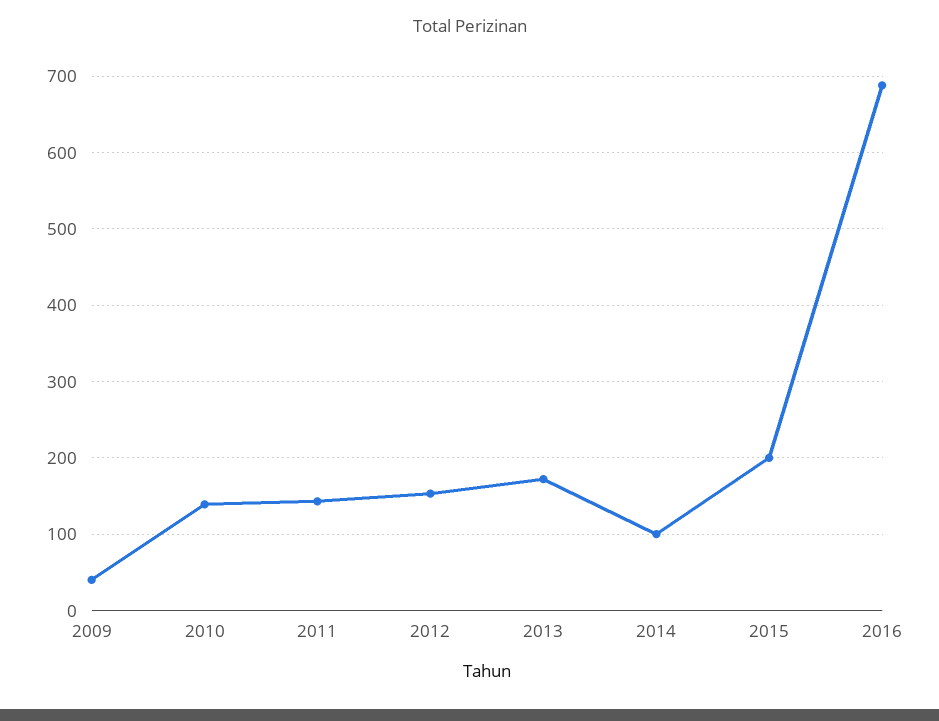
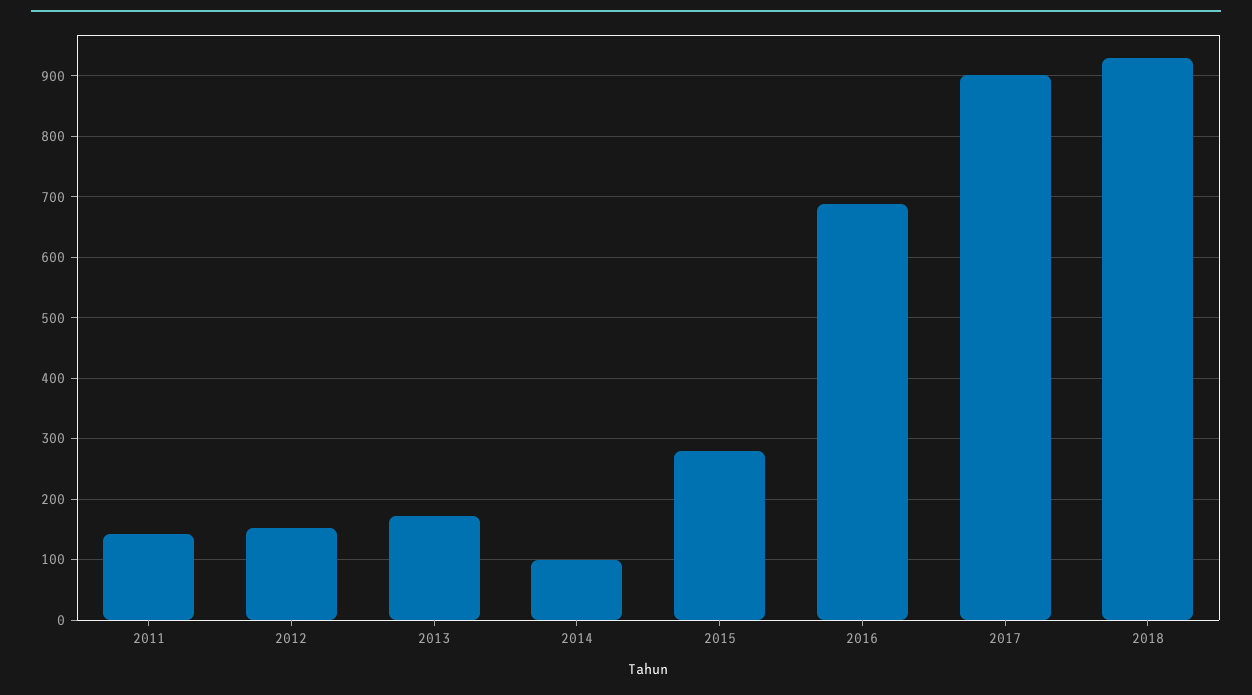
2009: 40 -> none
2010: 140 -> none
2015: 200 -> 280
2017: none -> 900
2018: none -> 930

